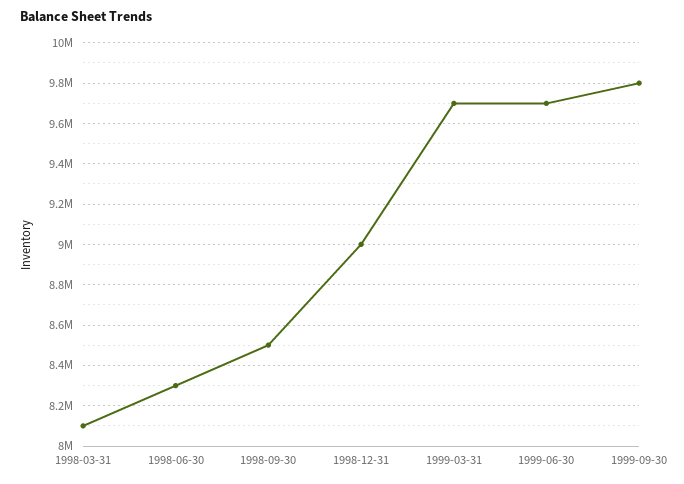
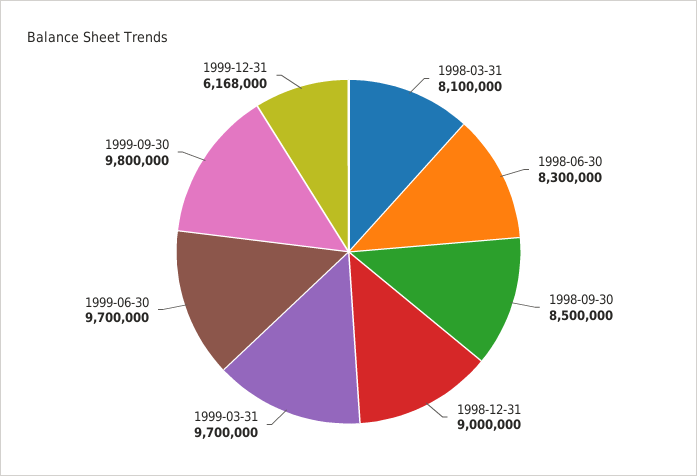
1999-12-31: none -> 6168000

